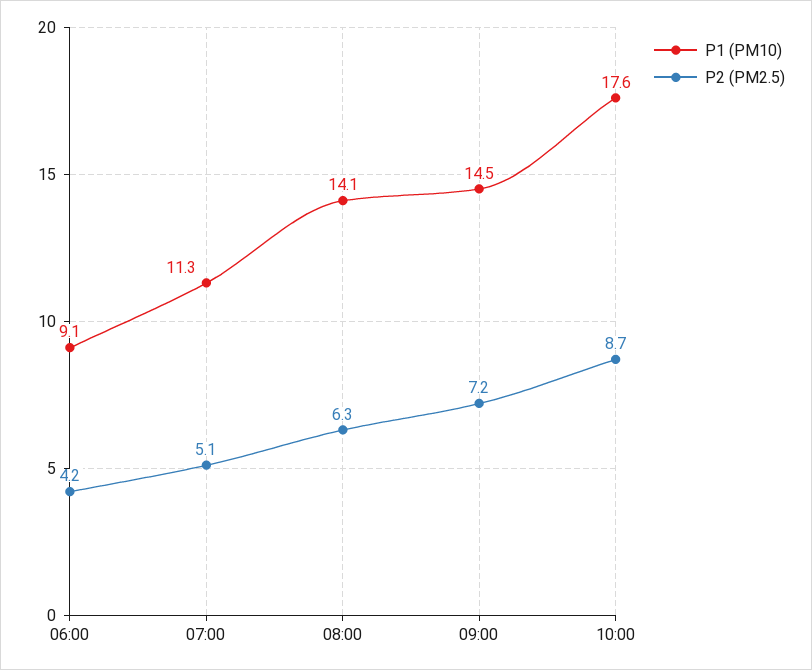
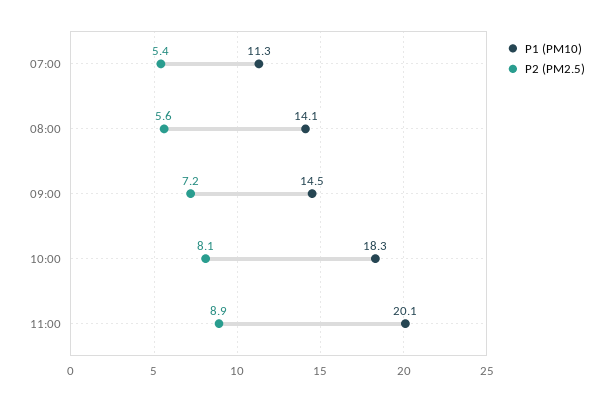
P1 (PM10), 06:00: 9.1 -> none
P2 (PM2.5), 06:00: 4.2 -> none
P2 (PM2.5), 07:00: 5.1 -> 5.4
P2 (PM2.5), 08:00: 6.3 -> 5.6
P1 (PM10), 10:00: 17.6 -> 18.3
P2 (PM2.5), 10:00: 8.7 -> 8.1
P1 (PM10), 11:00: none -> 20.1
P2 (PM2.5), 11:00: none -> 8.9

